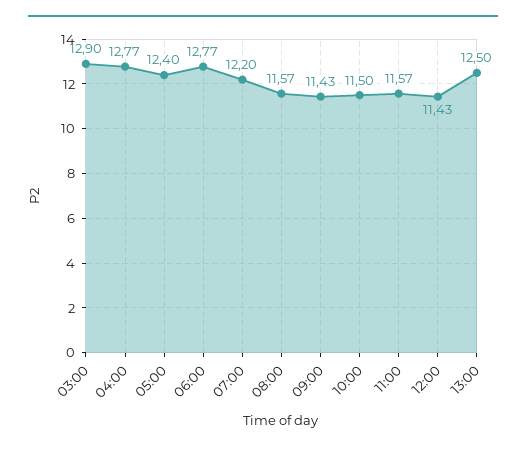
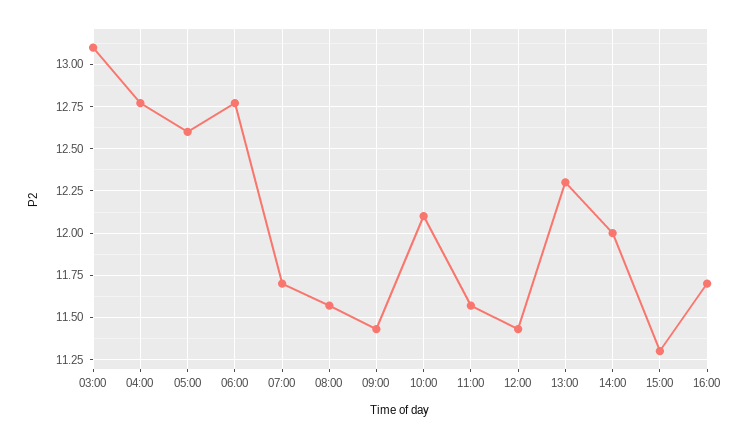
03:00: 12.9 -> 13.1
05:00: 12.4 -> 12.6
07:00: 12.2 -> 11.7
10:00: 11.5 -> 12.1
13:00: 12.5 -> 12.3
14:00: none -> 12
15:00: none -> 11.3
16:00: none -> 11.7

